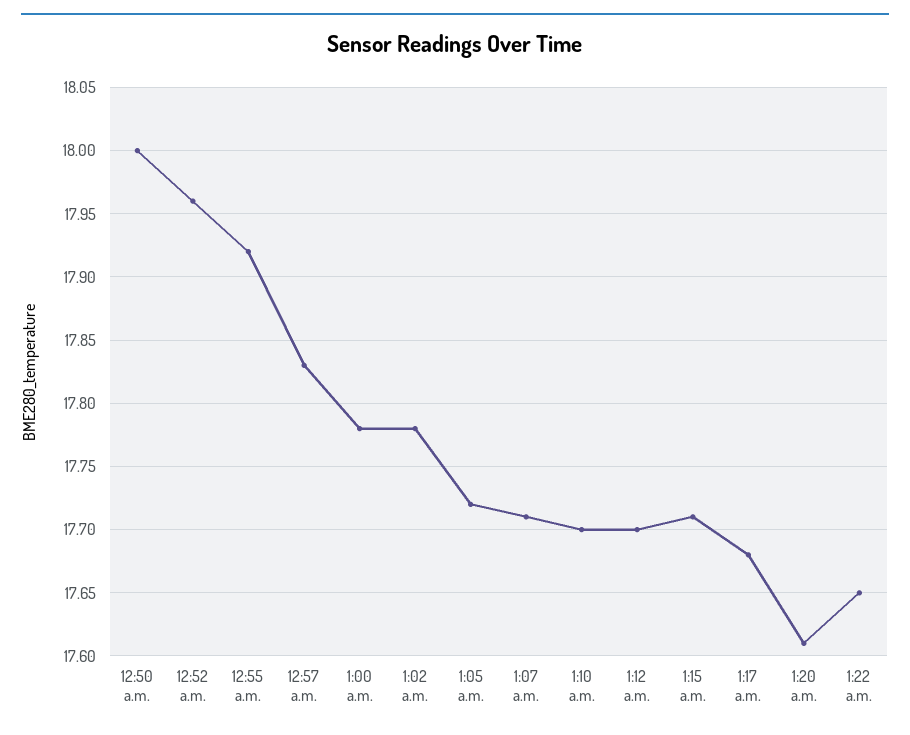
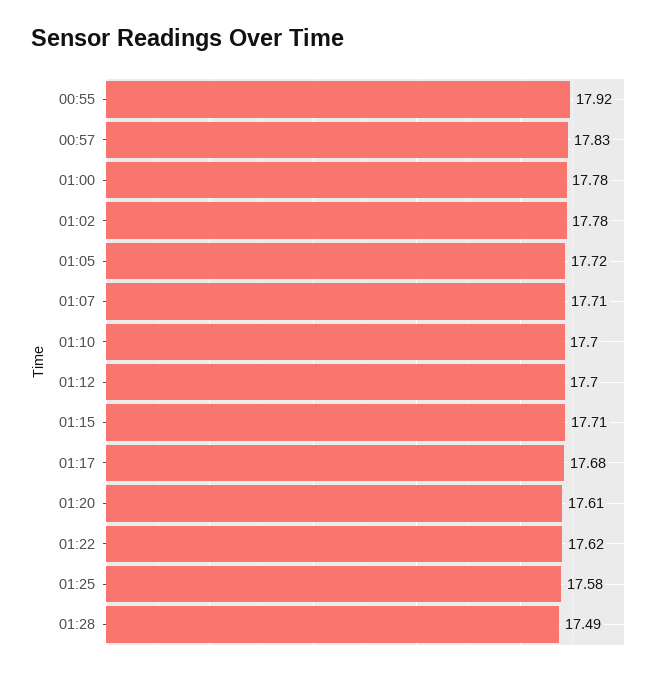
12:50 a.m.: 18 -> none
12:52 a.m.: 17.96 -> none
1:22 a.m.: 17.65 -> 17.62
01:25: none -> 17.58
01:28: none -> 17.49

